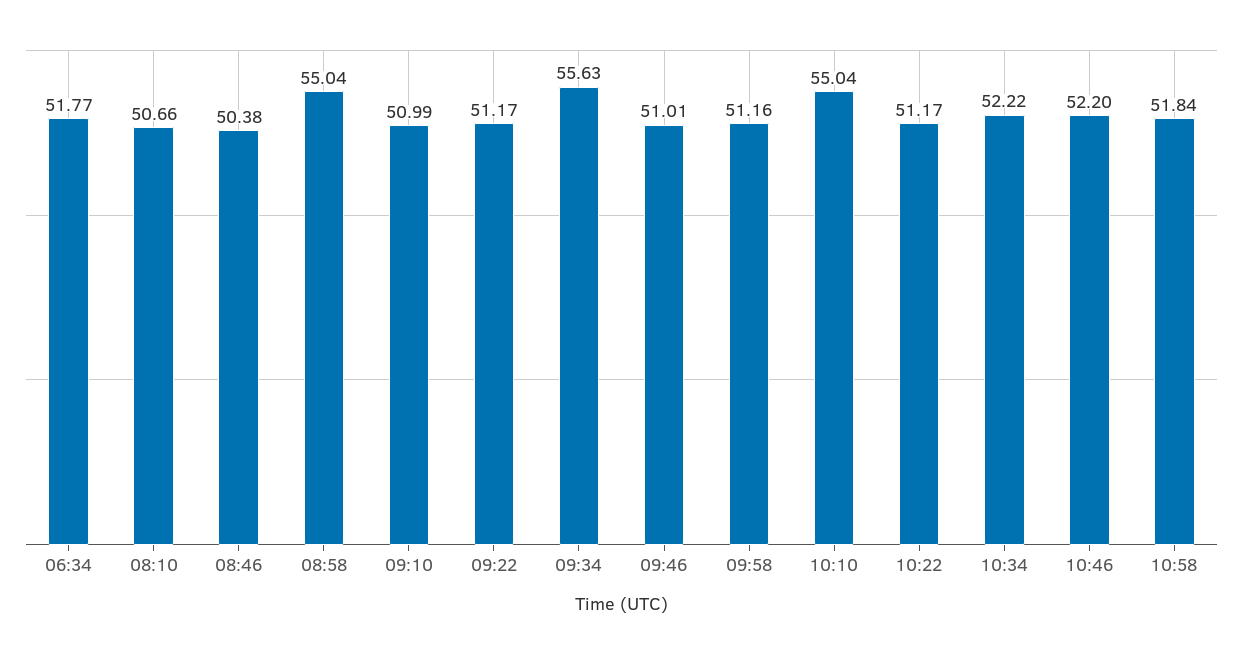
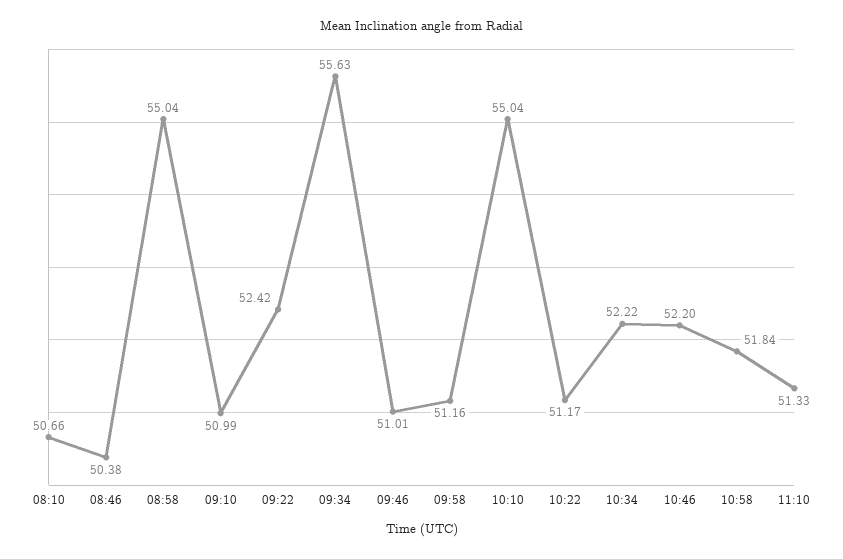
06:34: 51.77 -> none
09:22: 51.17 -> 52.42
11:10: none -> 51.33

